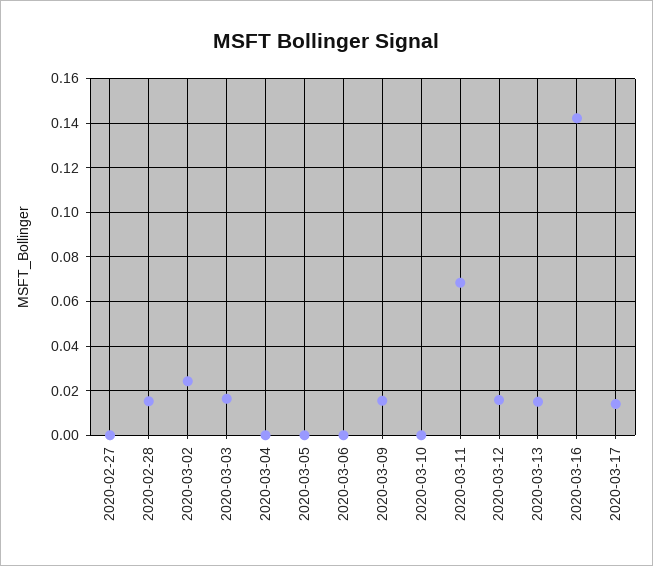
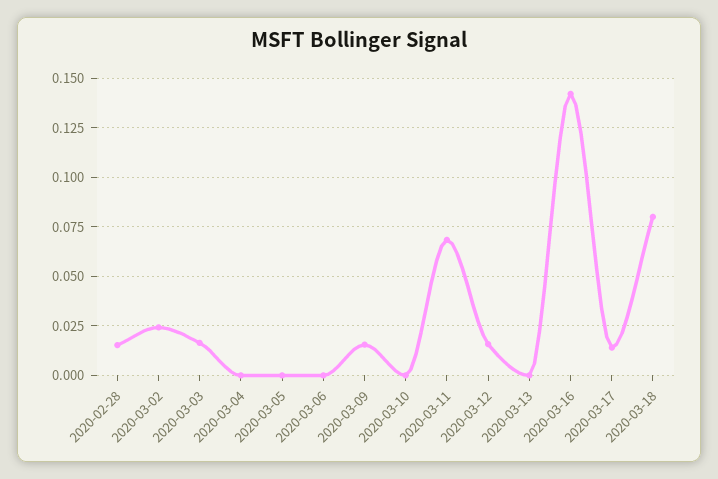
2020-02-27: 0 -> none
2020-03-13: 0.015 -> 0
2020-03-18: none -> 0.08

